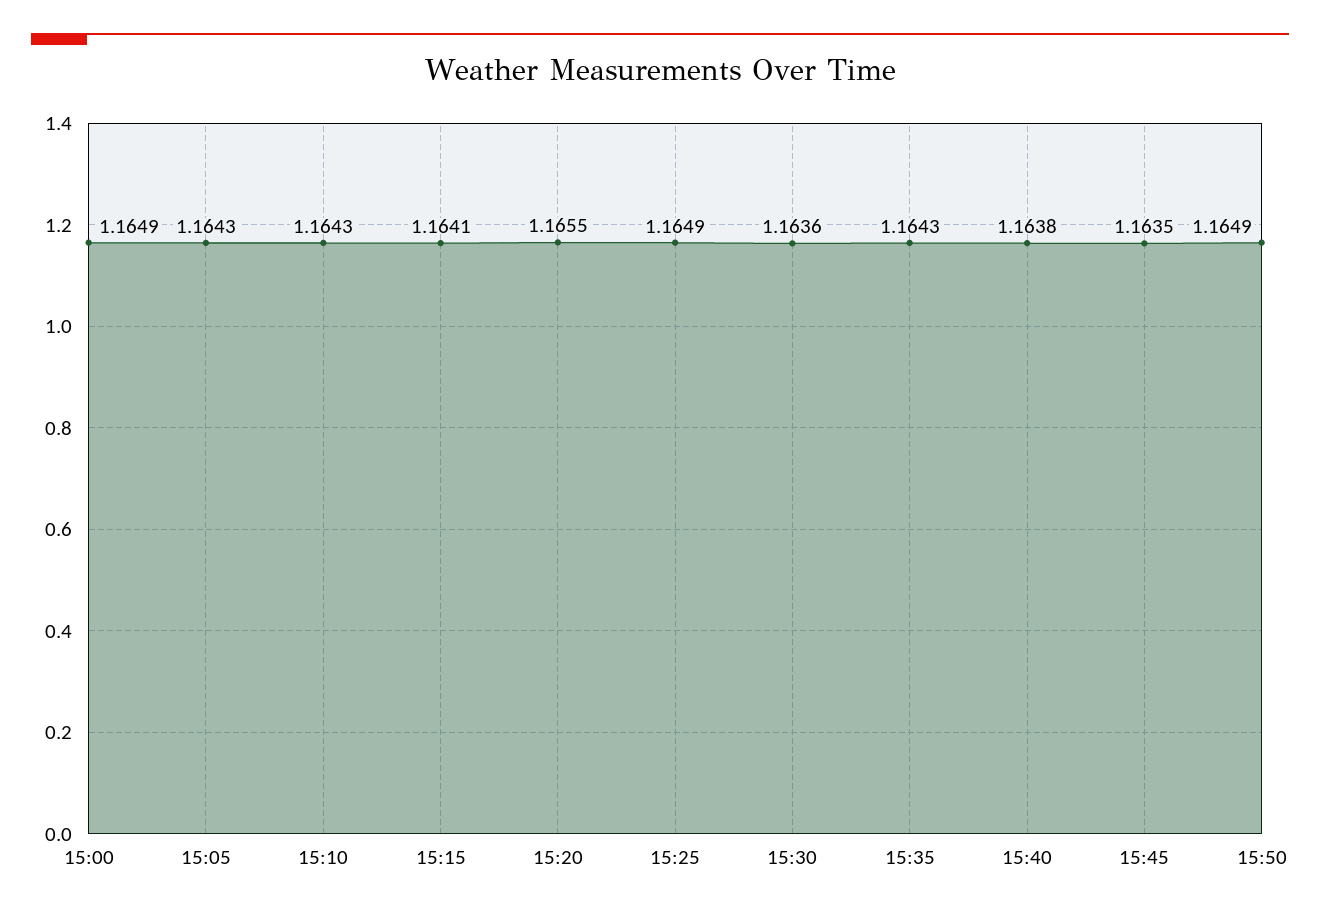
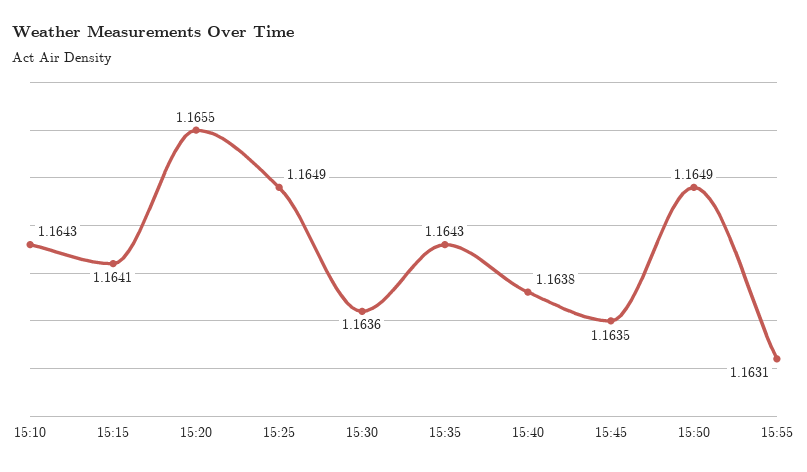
15:00: 1.1649 -> none
15:05: 1.1643 -> none
15:55: none -> 1.1631

